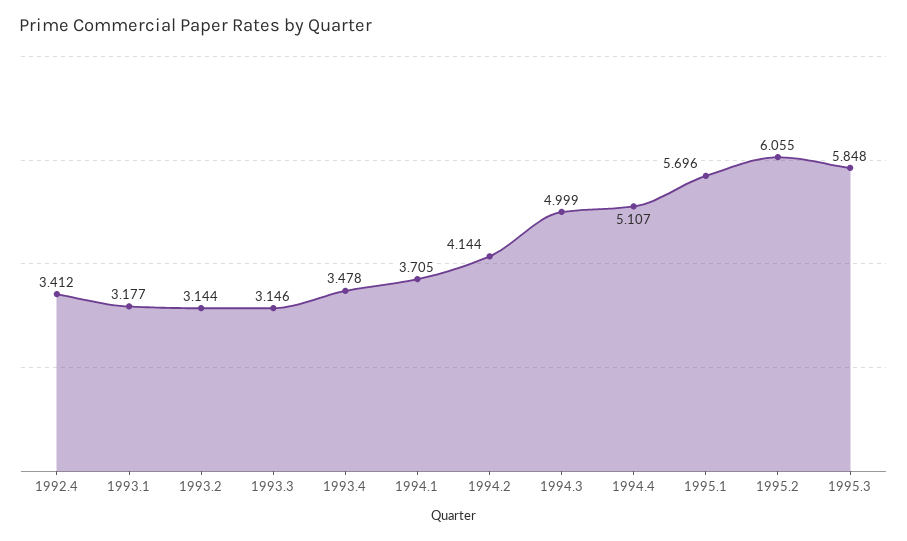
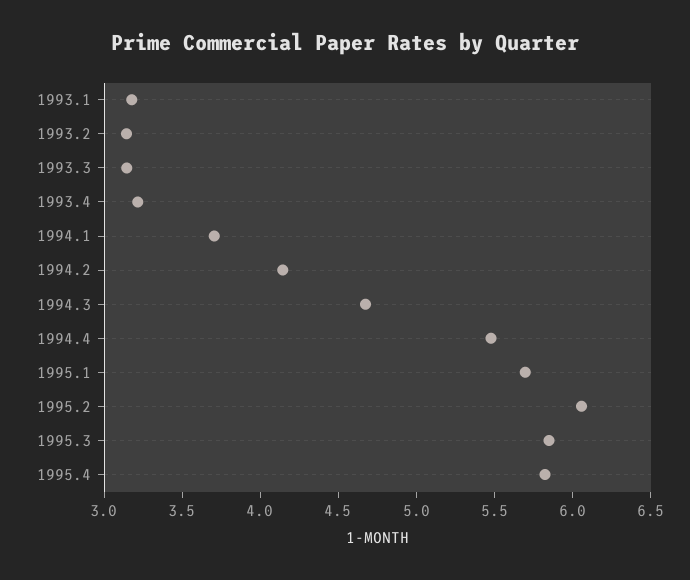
1992.4: 3.412 -> none
1993.4: 3.478 -> 3.2
1994.3: 4.999 -> 4.7
1994.4: 5.107 -> 5.5
1995.4: none -> 5.8

